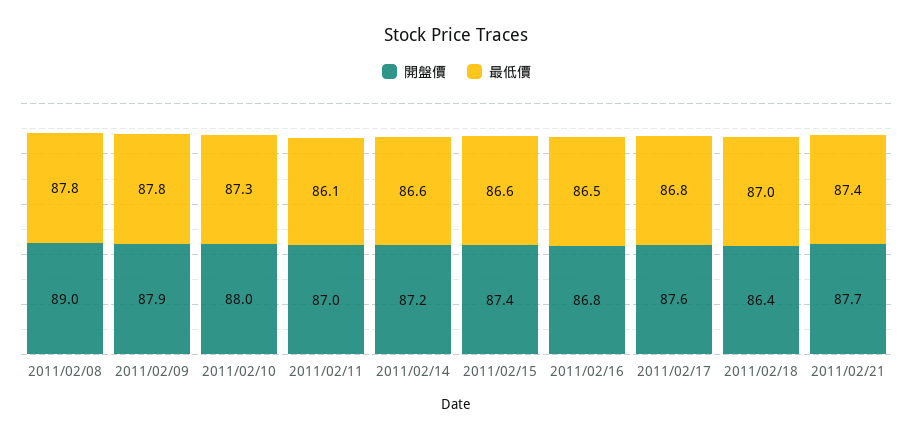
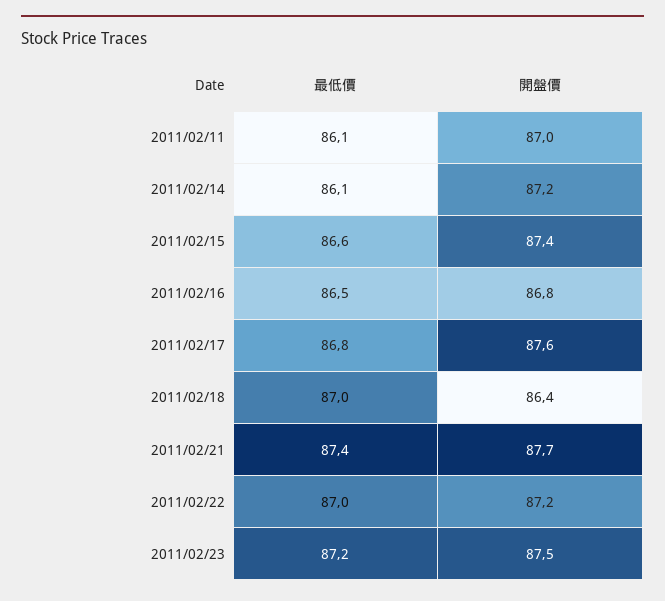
開盤價, 2011/02/08: 89 -> none
最低價, 2011/02/08: 87.8 -> none
開盤價, 2011/02/09: 87.9 -> none
最低價, 2011/02/09: 87.8 -> none
開盤價, 2011/02/10: 88 -> none
最低價, 2011/02/10: 87.3 -> none
最低價, 2011/02/14: 86.6 -> 86.1
最低價, 2011/02/22: none -> 87
開盤價, 2011/02/22: none -> 87.2
最低價, 2011/02/23: none -> 87.2
開盤價, 2011/02/23: none -> 87.5

